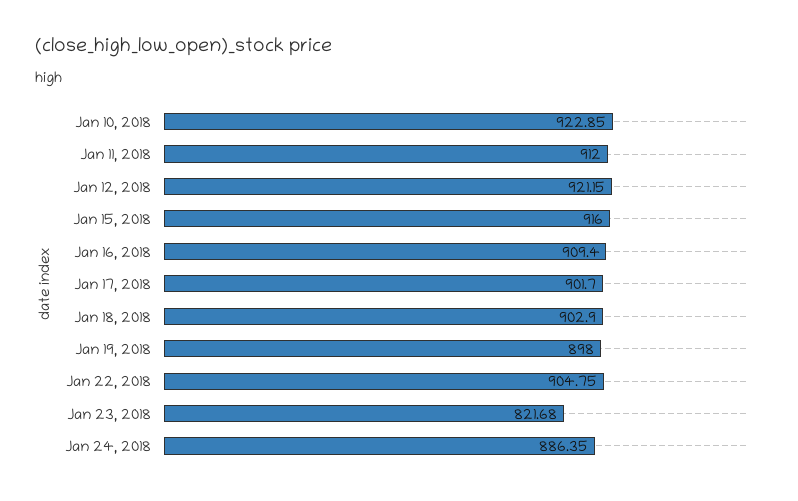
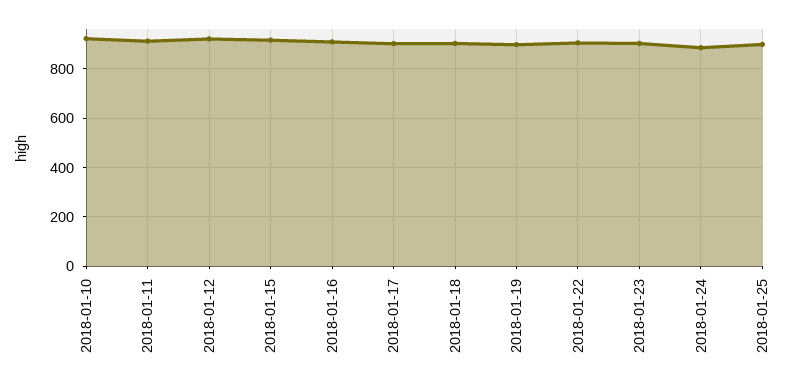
Jan 23, 2018: 821.68 -> 900
2018-01-25: none -> 900

